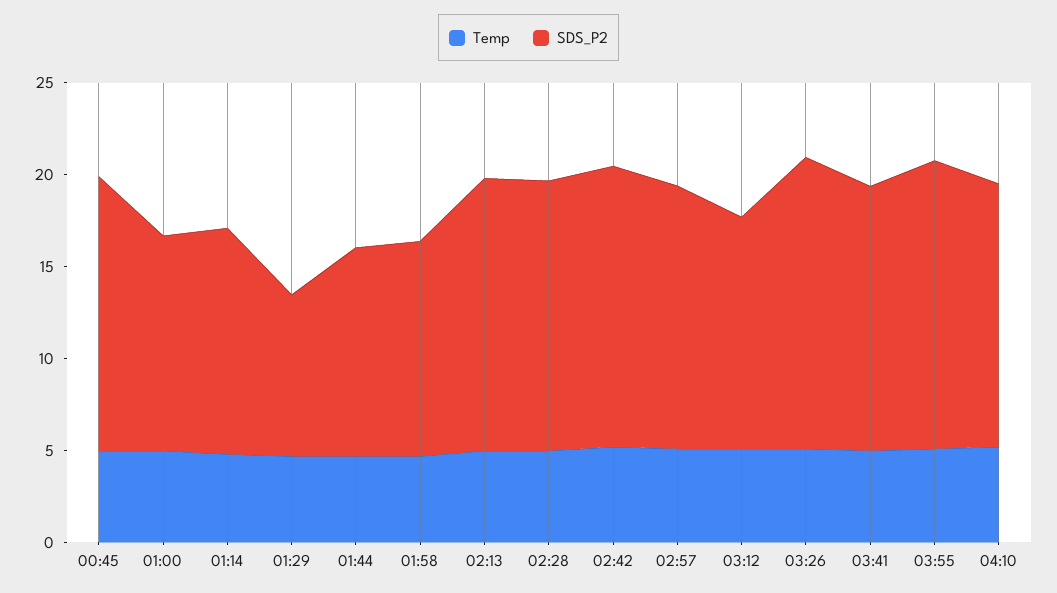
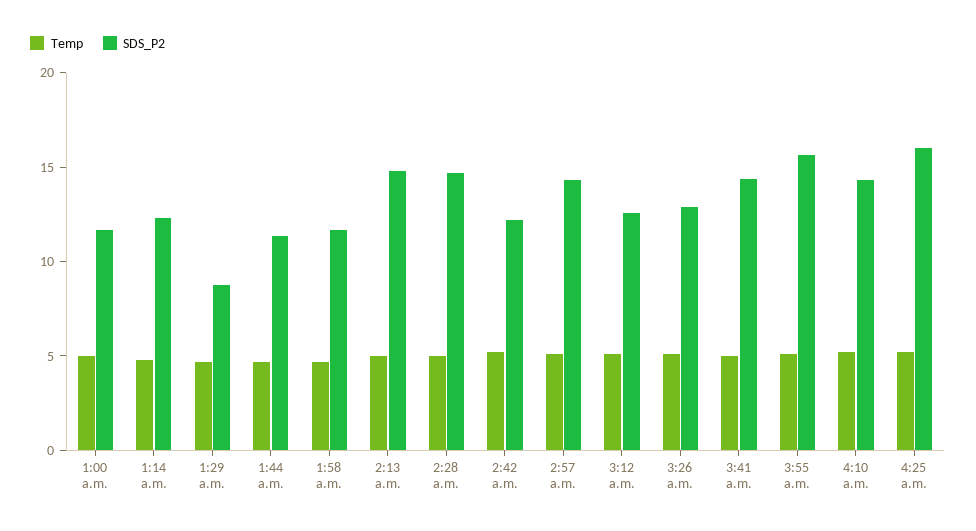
Temp, 00:45: 5 -> none
SDS_P2, 00:45: 15 -> none
SDS_P2, 02:42: 15 -> 12
SDS_P2, 03:26: 16 -> 13
Temp, 4:25 a.m.: none -> 5
SDS_P2, 4:25 a.m.: none -> 16

